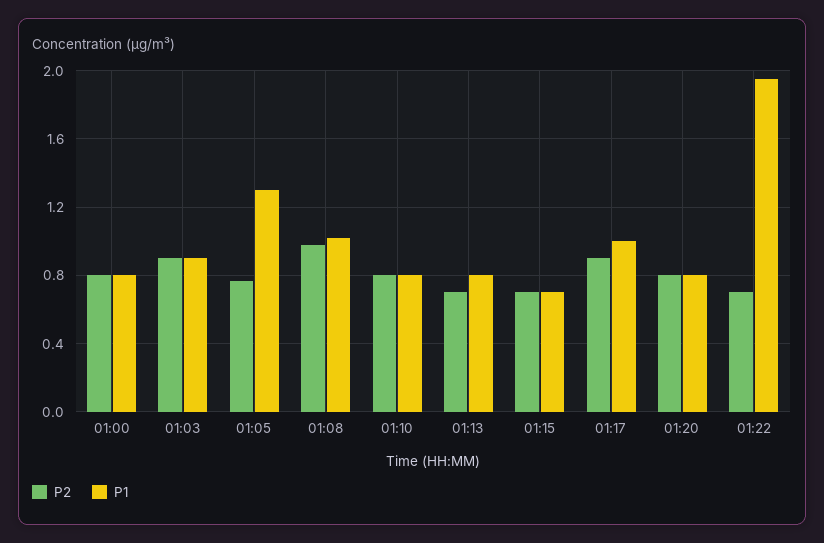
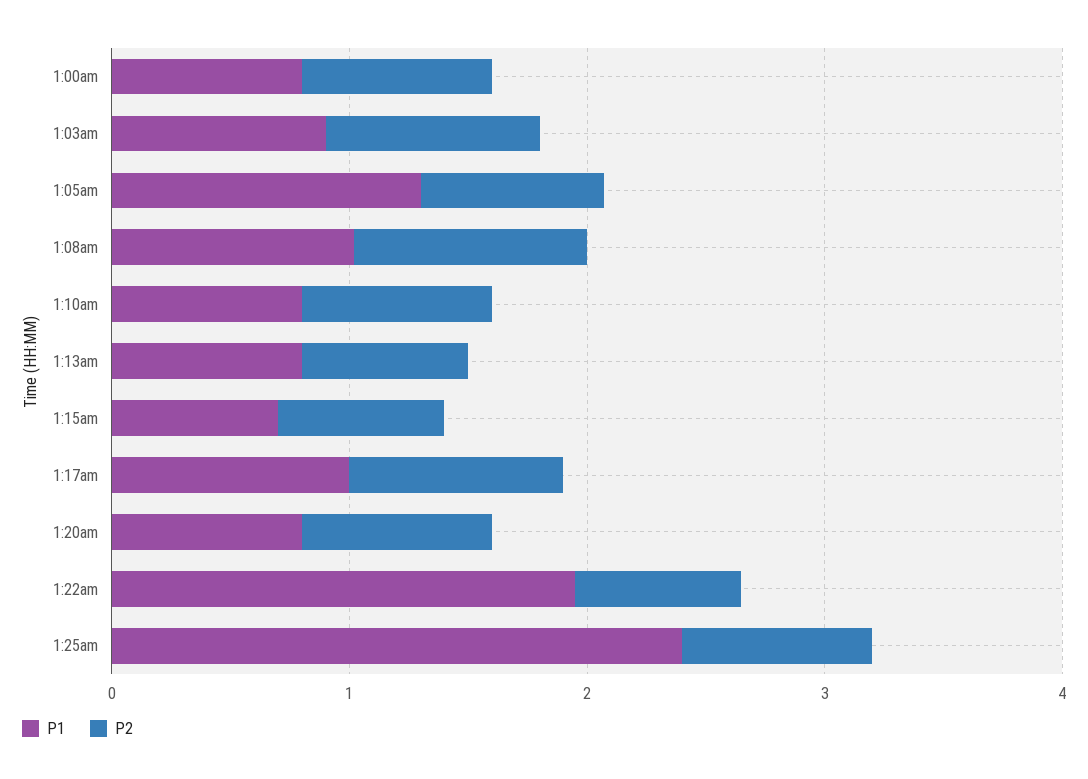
P1, 1:25am: none -> 2.4
P2, 1:25am: none -> 0.8

